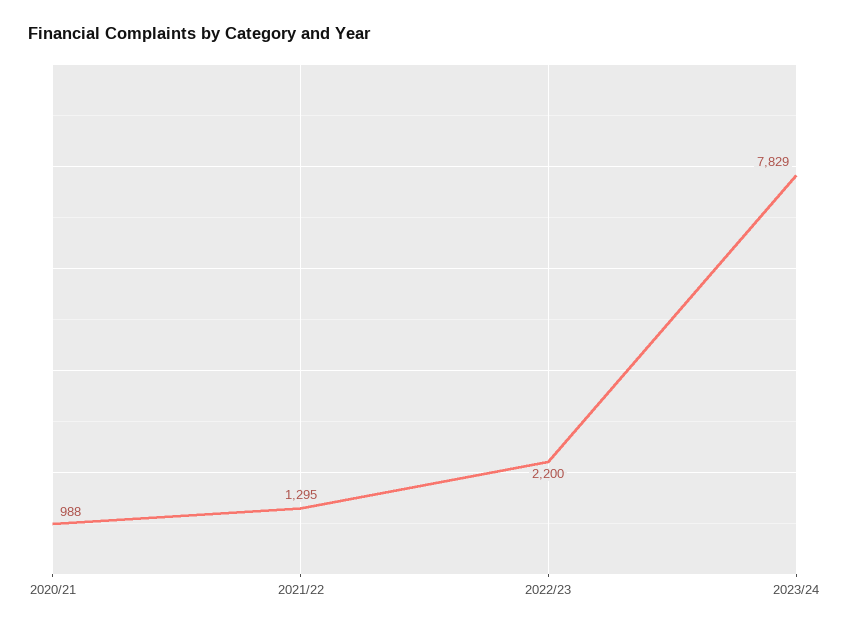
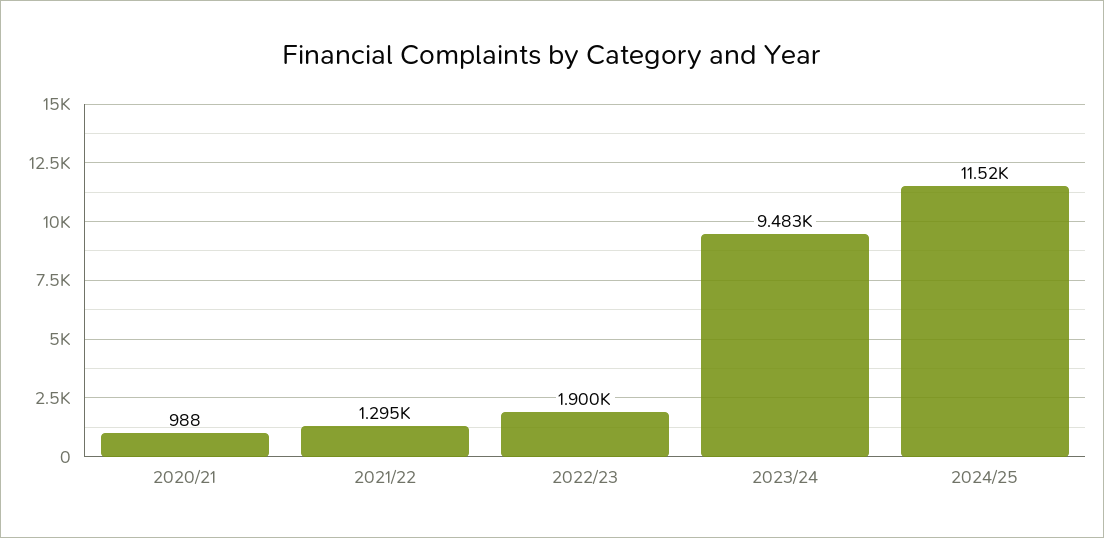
2022/23: 2200 -> 1900
2023/24: 7829 -> 9483
2024/25: none -> 11520

